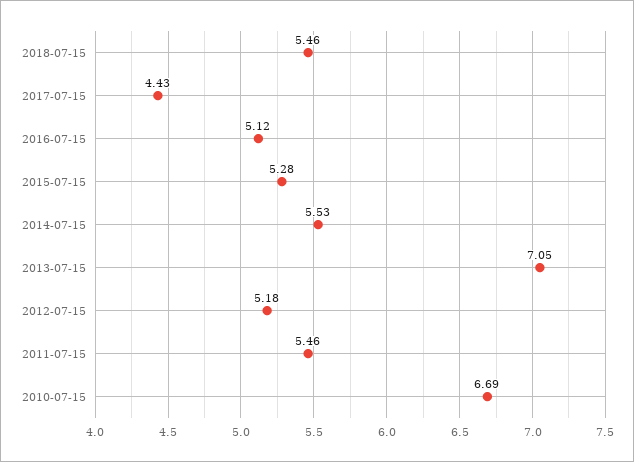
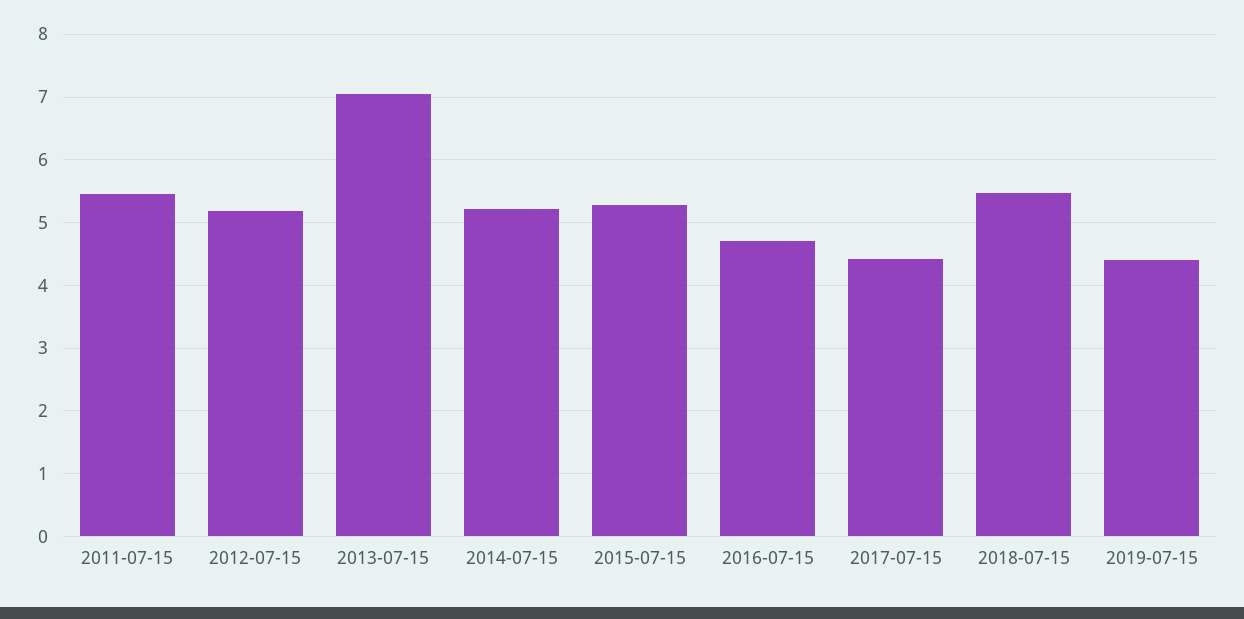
2016-07-15: 5.12 -> 4.7
2014-07-15: 5.53 -> 5.2
2010-07-15: 6.69 -> none
2019-07-15: none -> 4.4

